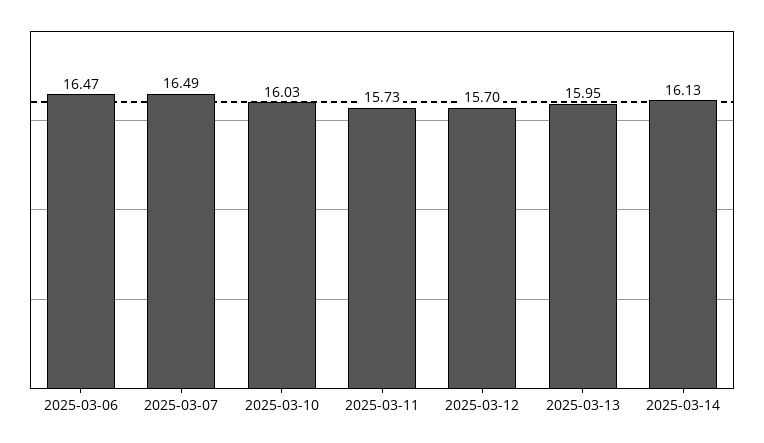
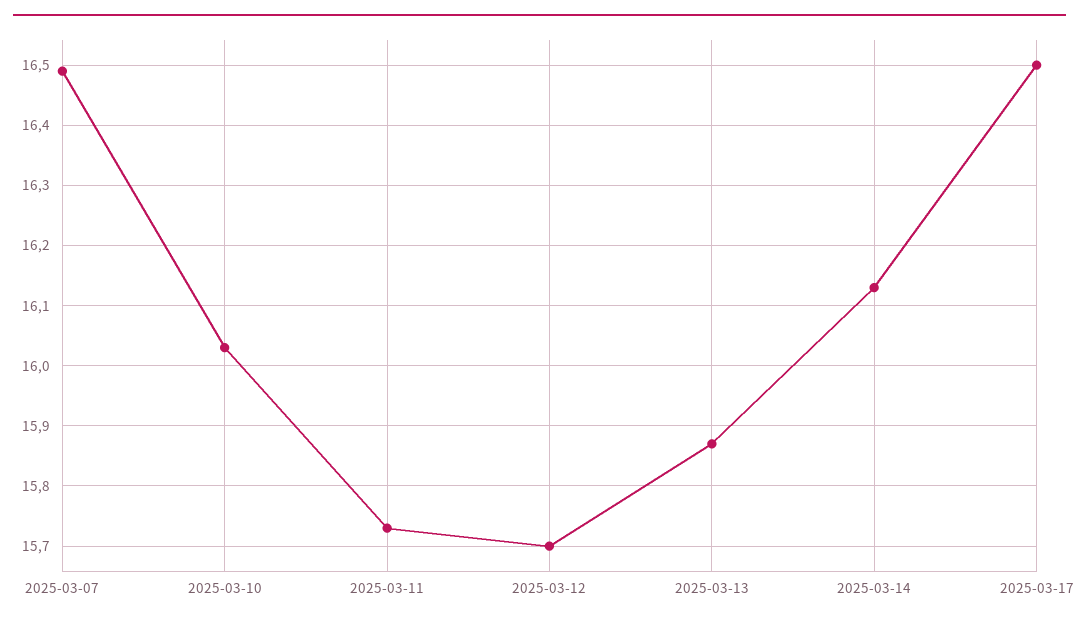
2025-03-06: 16.47 -> none
2025-03-13: 15.95 -> 15.87
2025-03-17: none -> 16.5

